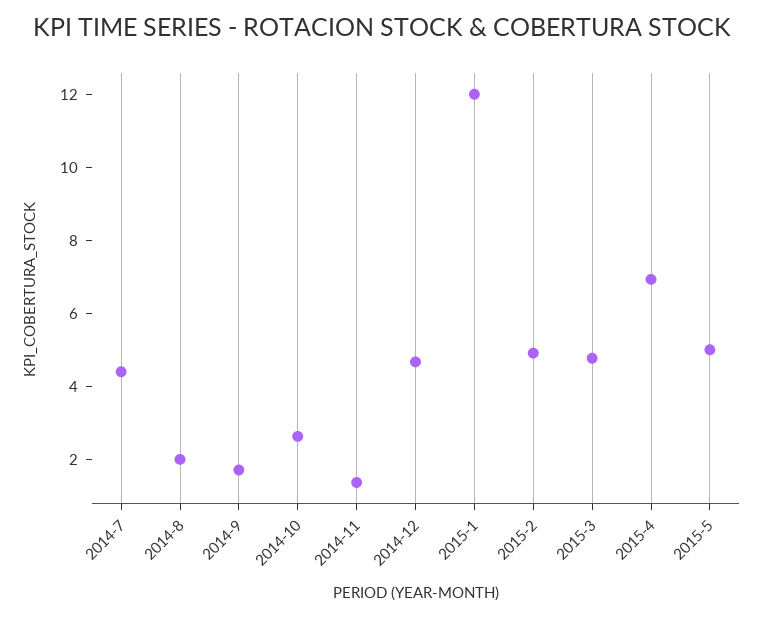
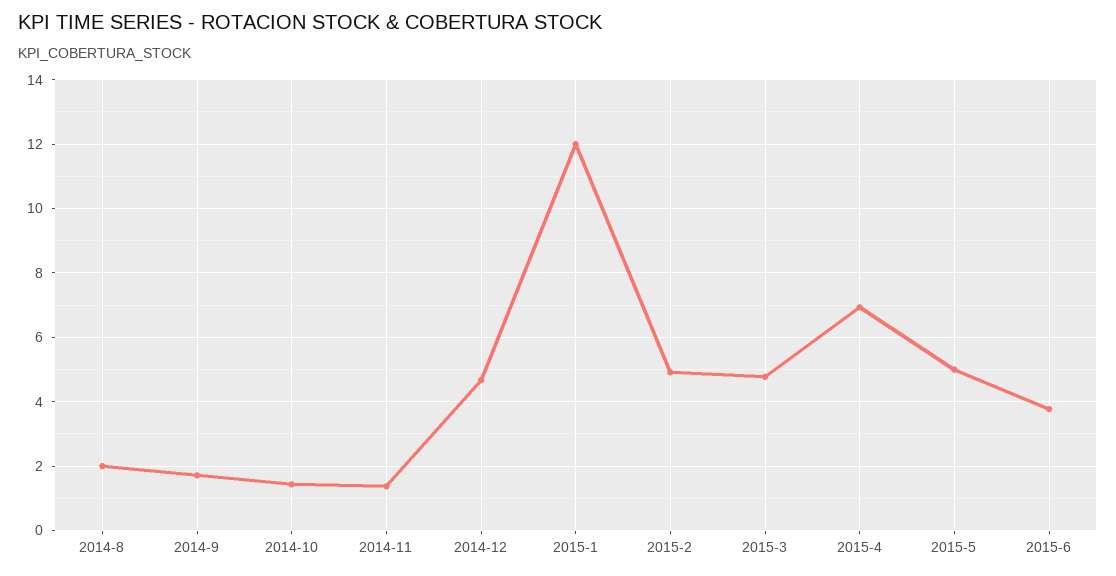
2014-7: 4.5 -> none
2014-10: 2.5 -> 1.4
2015-6: none -> 3.8

